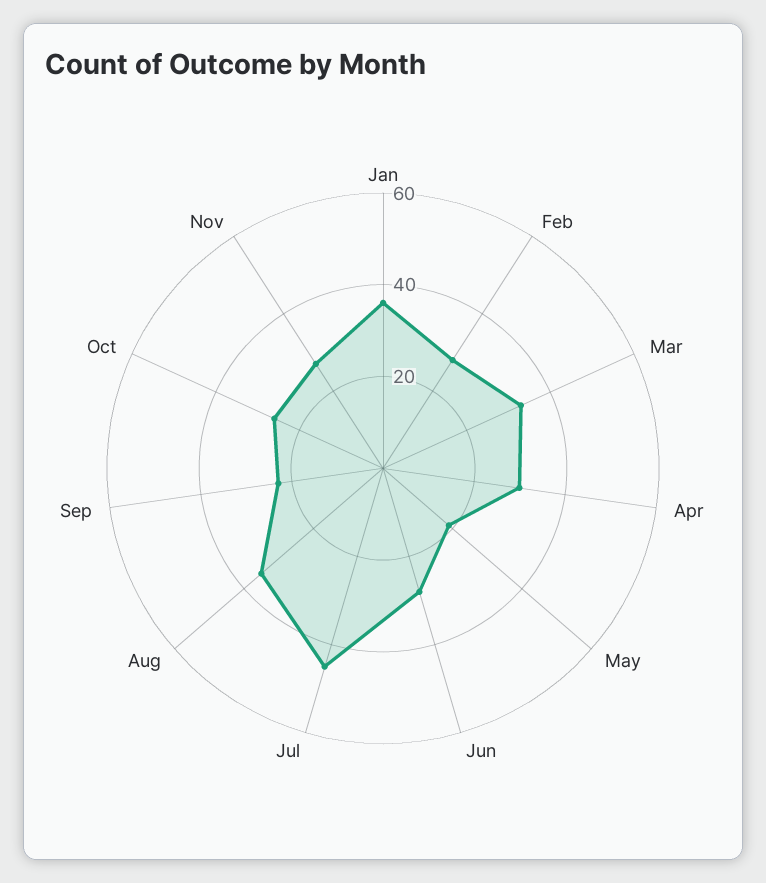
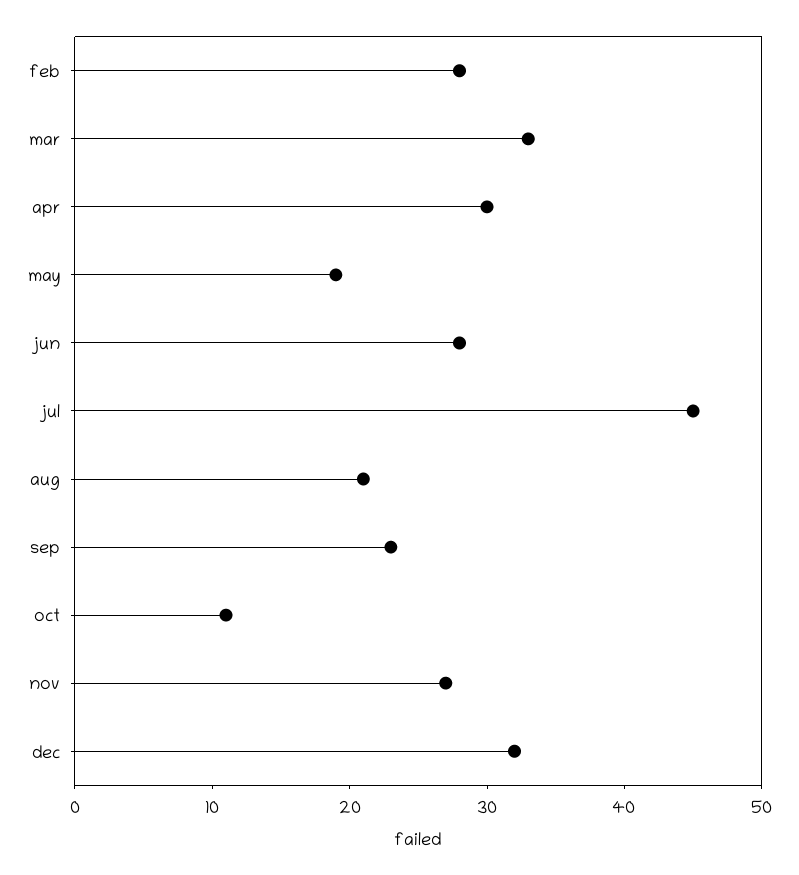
Jan: 35 -> none
Aug: 35 -> 21
Oct: 25 -> 11
dec: none -> 32

